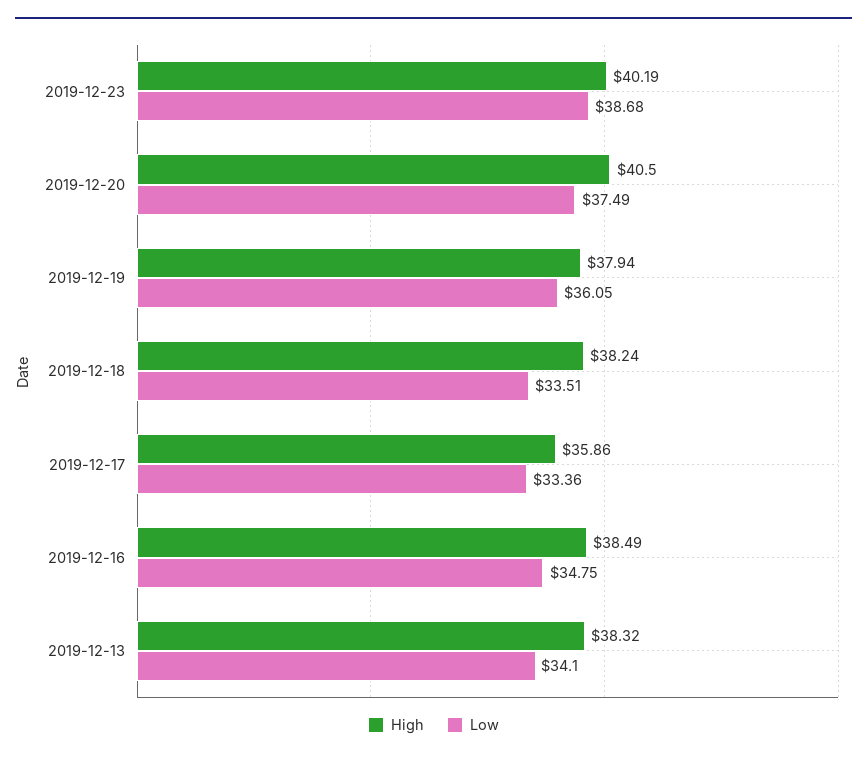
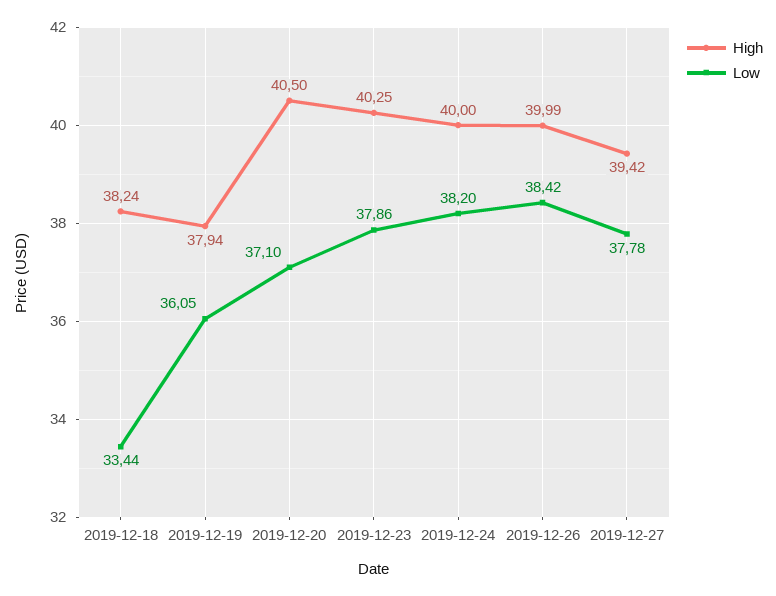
High, 2019-12-23: 40.19 -> 40.25
Low, 2019-12-23: 38.68 -> 37.86
Low, 2019-12-20: 37.49 -> 37.1
Low, 2019-12-18: 33.51 -> 33.44
High, 2019-12-17: 35.86 -> none
Low, 2019-12-17: 33.36 -> none
High, 2019-12-16: 38.49 -> none
Low, 2019-12-16: 34.75 -> none
High, 2019-12-13: 38.32 -> none
Low, 2019-12-13: 34.1 -> none
High, 2019-12-24: none -> 40
Low, 2019-12-24: none -> 38.2
High, 2019-12-26: none -> 39.99
Low, 2019-12-26: none -> 38.42
High, 2019-12-27: none -> 39.42
Low, 2019-12-27: none -> 37.78

